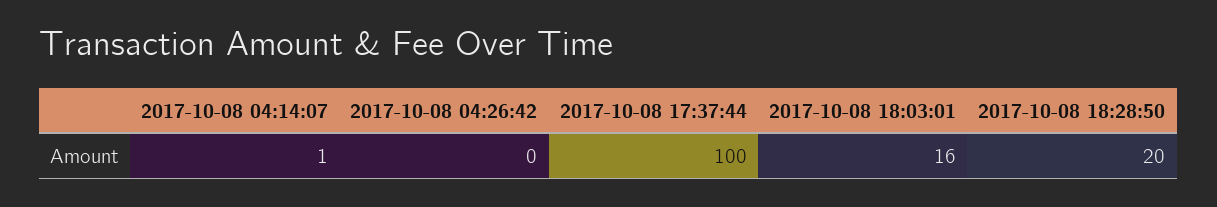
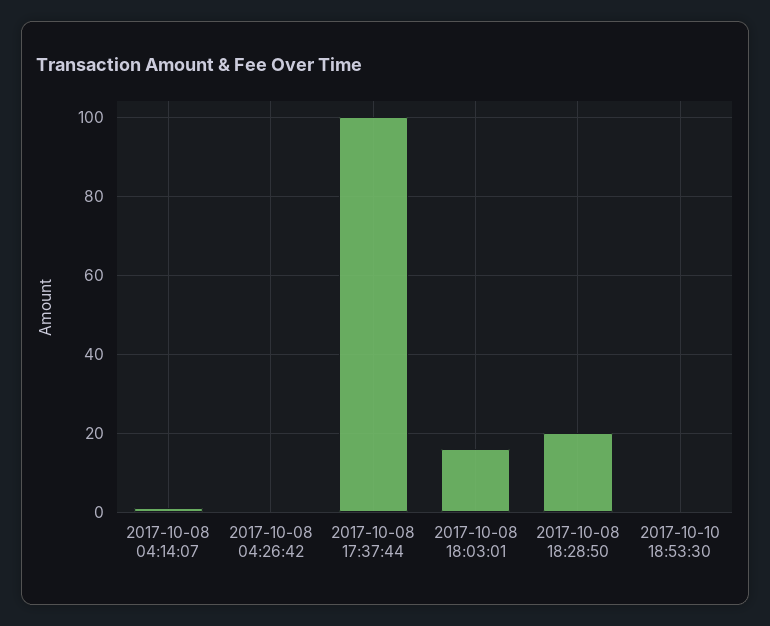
2017-10-10 18:53:30: none -> 0

